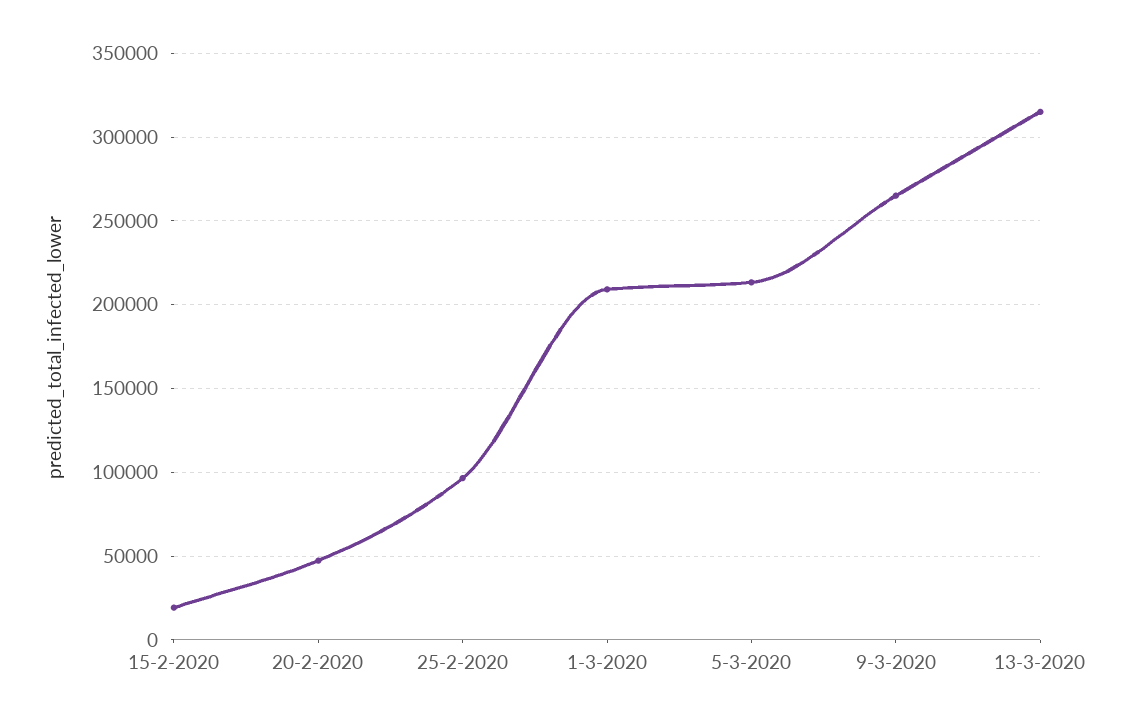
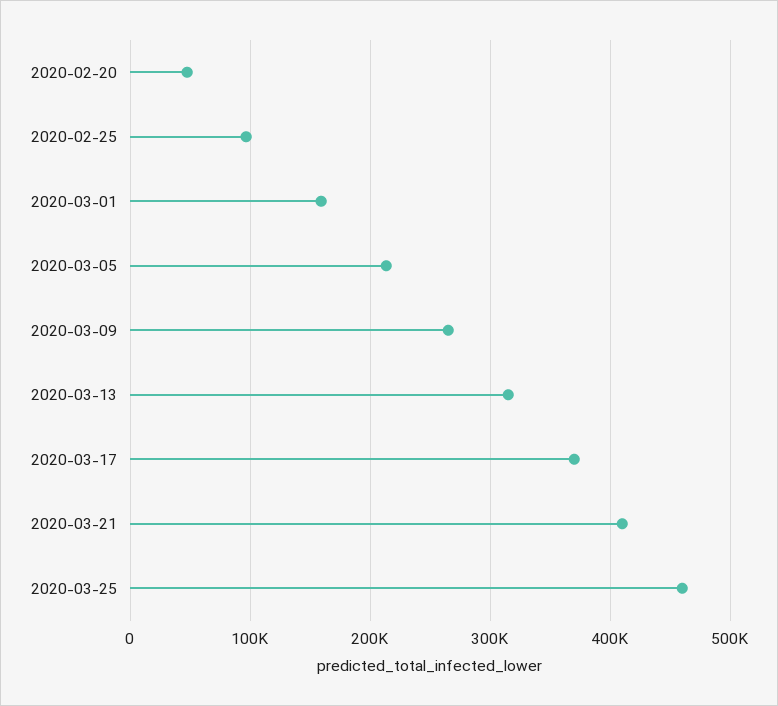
15-2-2020: 20000 -> none
1-3-2020: 210000 -> 160000
2020-03-17: none -> 370000
2020-03-21: none -> 410000
2020-03-25: none -> 460000

